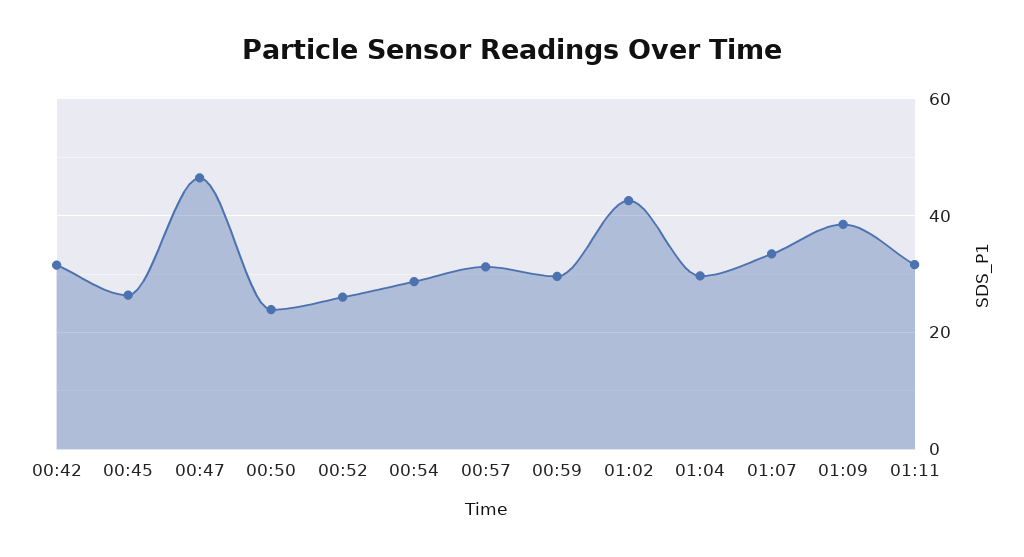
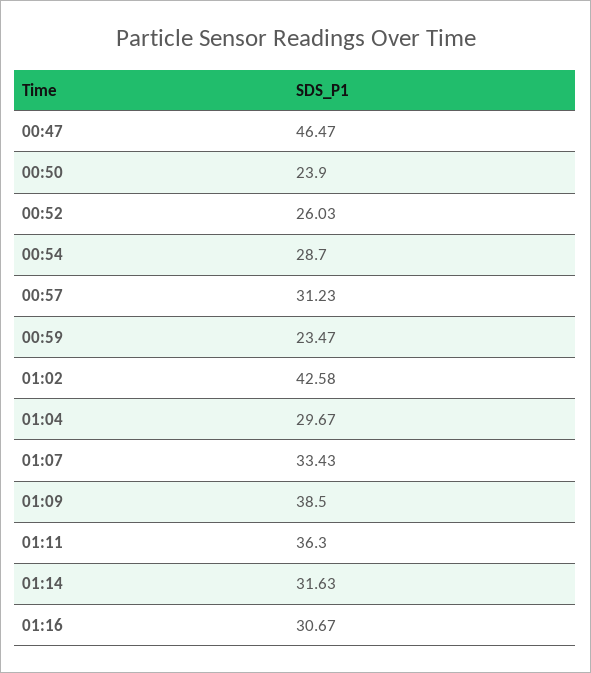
00:42: 32 -> none
00:45: 26 -> none
00:59: 30 -> 23.47
01:11: 32 -> 36.3
01:14: none -> 31.63
01:16: none -> 30.67

